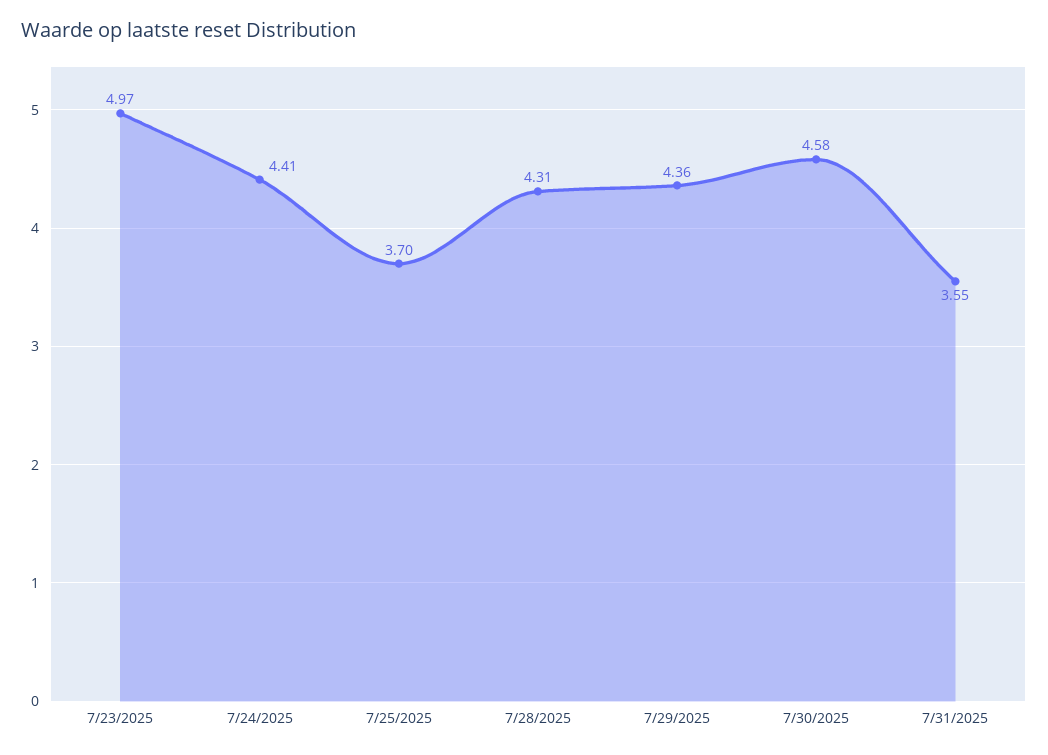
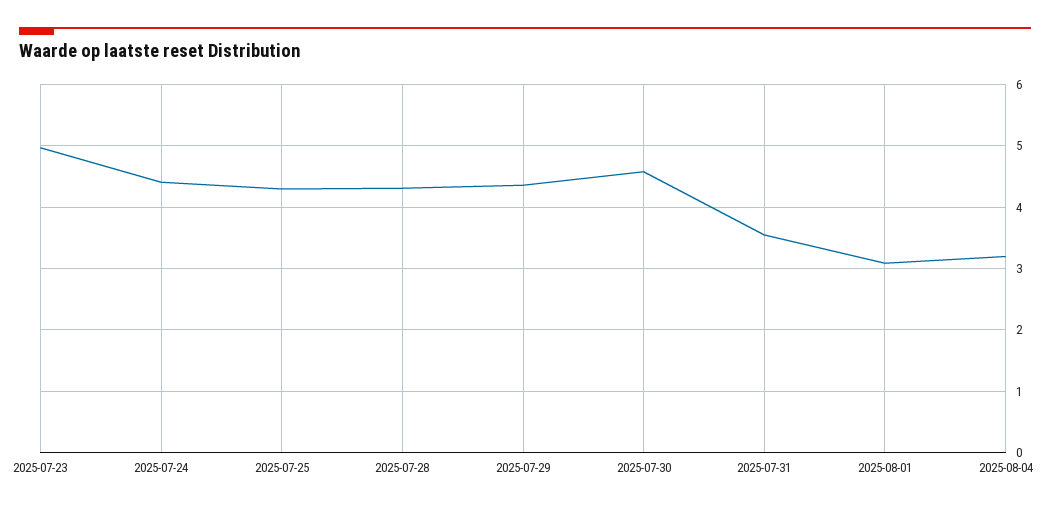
7/25/2025: 3.7 -> 4.3
2025-08-01: none -> 3.1
2025-08-04: none -> 3.2

